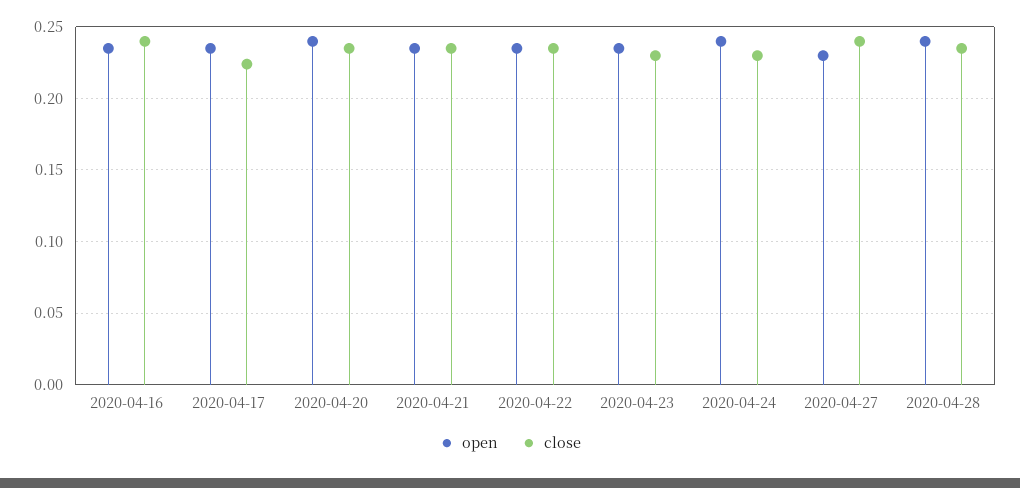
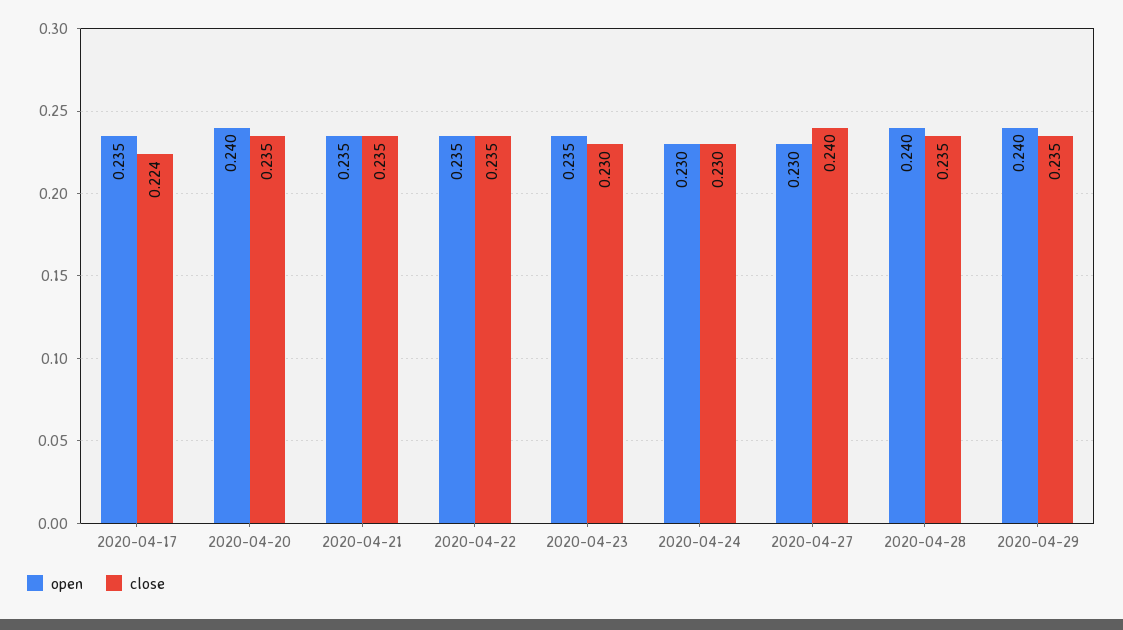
open, 2020-04-16: 0.235 -> none
close, 2020-04-16: 0.24 -> none
open, 2020-04-24: 0.24 -> 0.23
open, 2020-04-29: none -> 0.24
close, 2020-04-29: none -> 0.235

